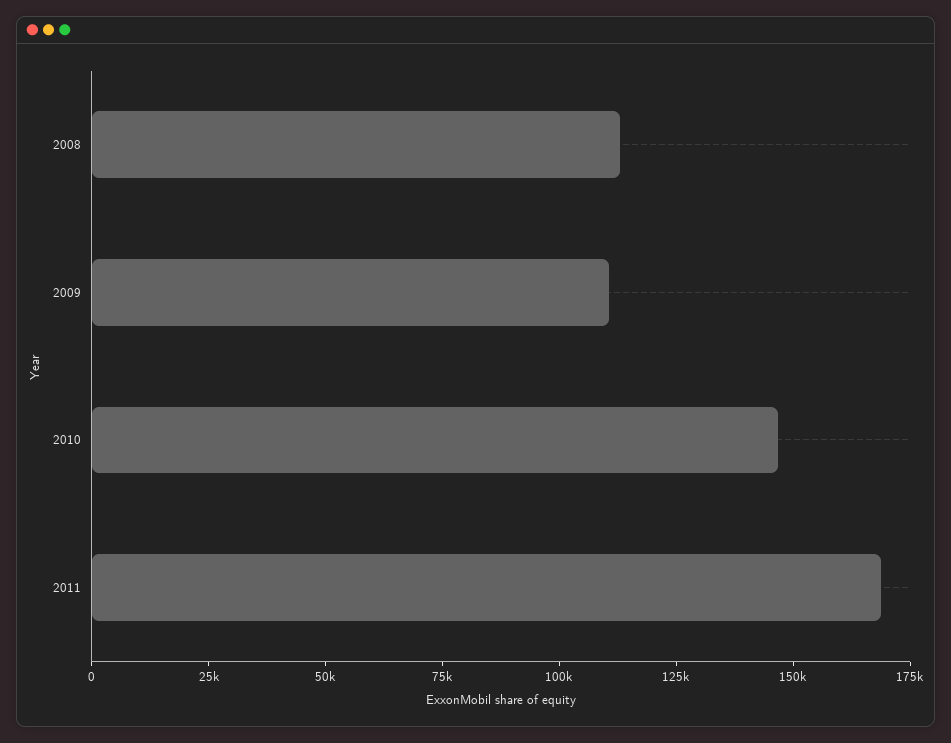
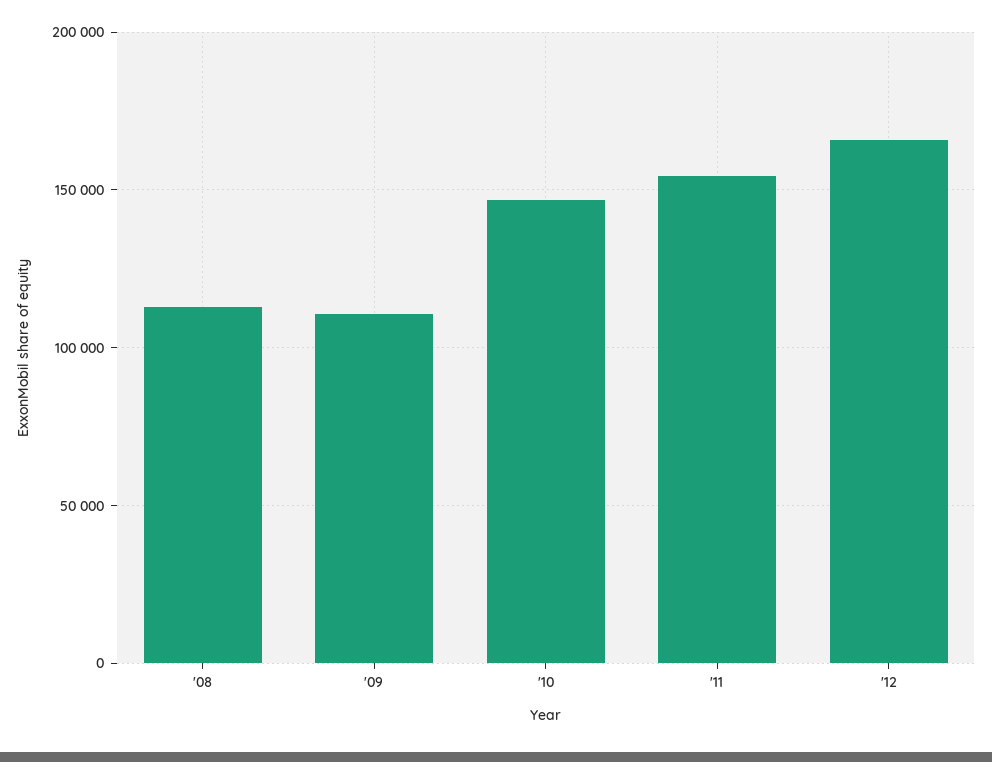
2011: 170000 -> 155000
'12: none -> 165000

